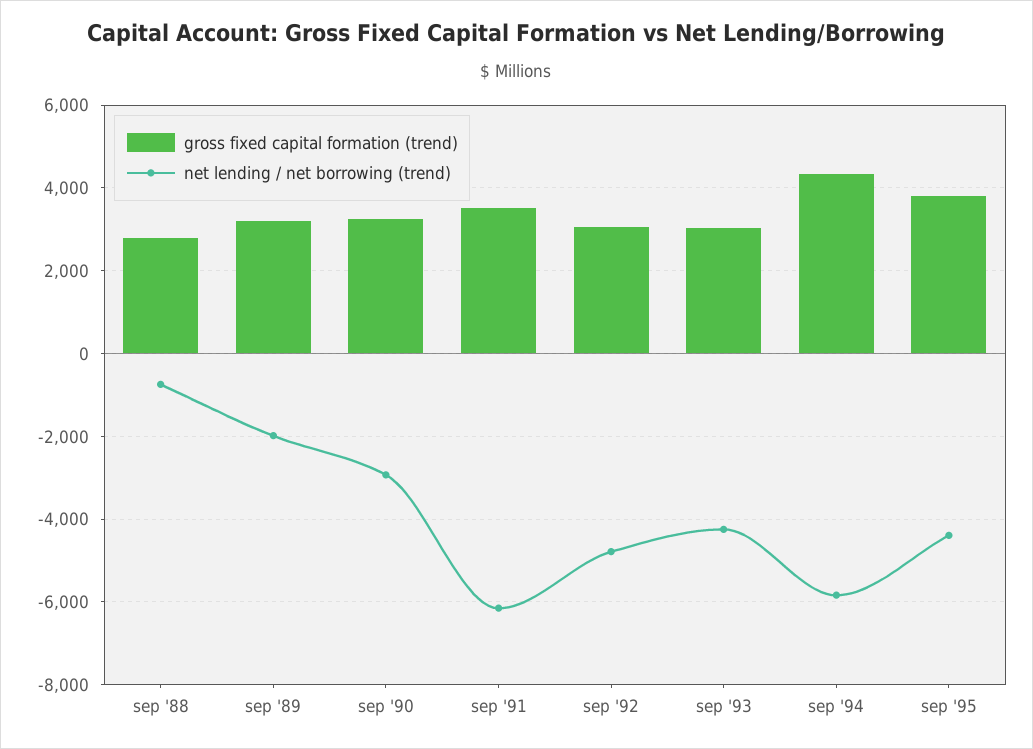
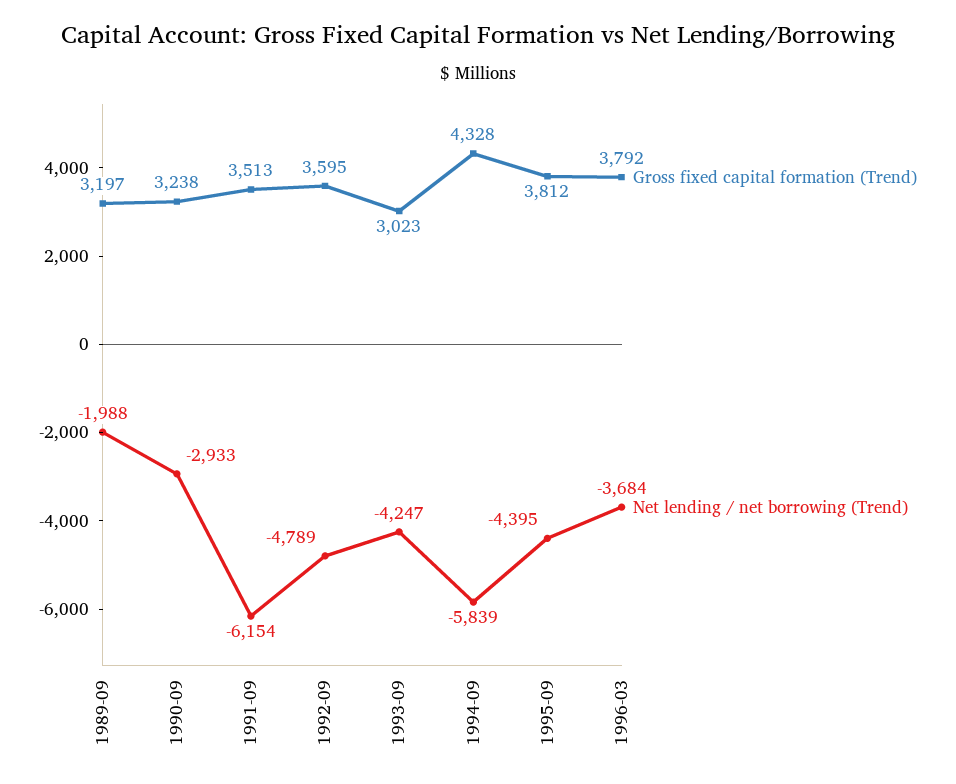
gross fixed capital formation (trend), sep '88: 2800 -> none
net lending / net borrowing (trend), sep '88: -800 -> none
gross fixed capital formation (trend), sep '92: 3000 -> 3595
gross fixed capital formation (trend), 1996-03: none -> 3792
net lending / net borrowing (trend), 1996-03: none -> -3684

